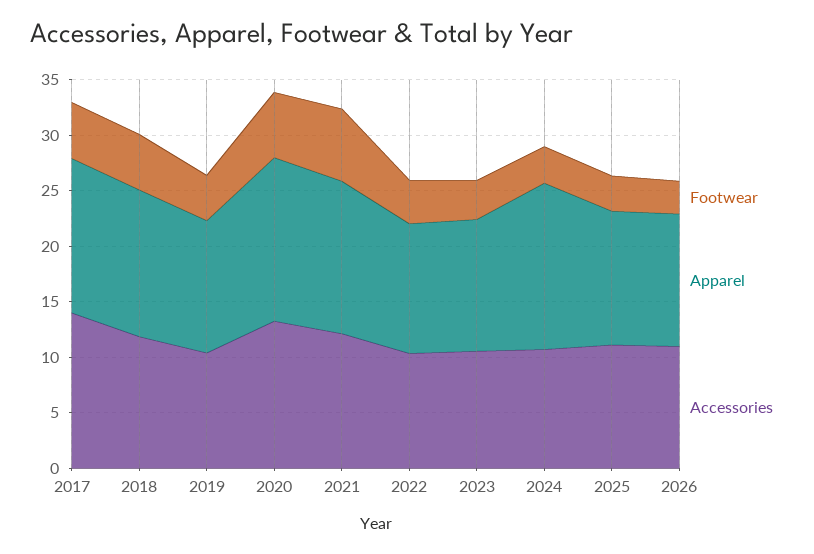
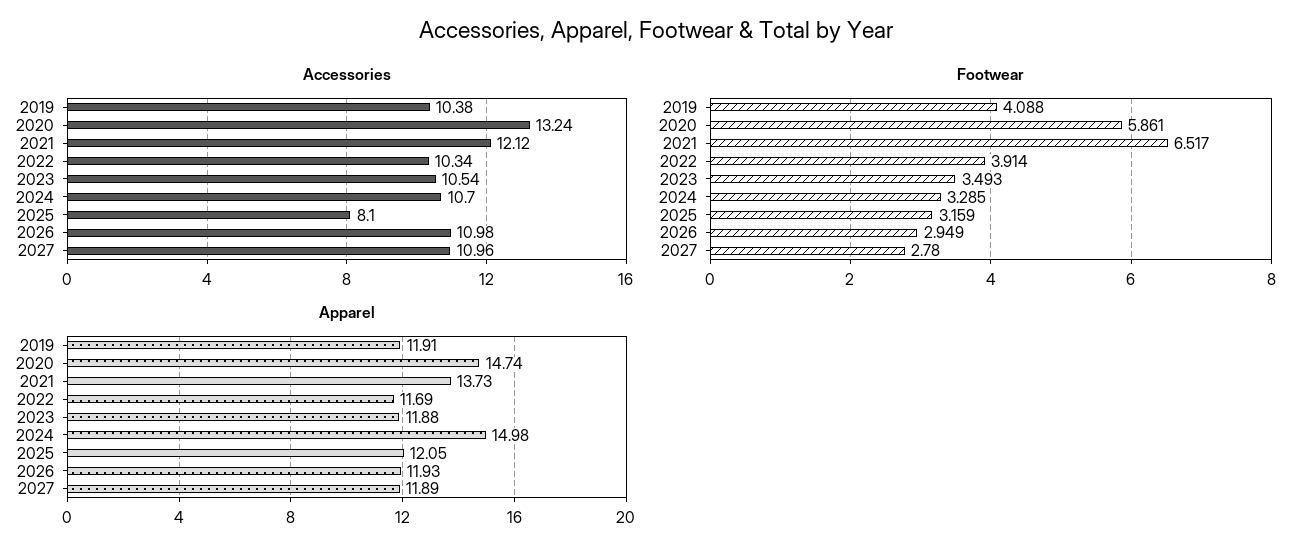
Footwear, 2017: 5 -> none
Apparel, 2017: 14 -> none
Accessories, 2017: 14 -> none
Footwear, 2018: 5 -> none
Apparel, 2018: 13 -> none
Accessories, 2018: 12 -> none
Accessories, 2025: 11 -> 8.1
Accessories, 2027: none -> 10.96
Footwear, 2027: none -> 2.78
Apparel, 2027: none -> 11.89

